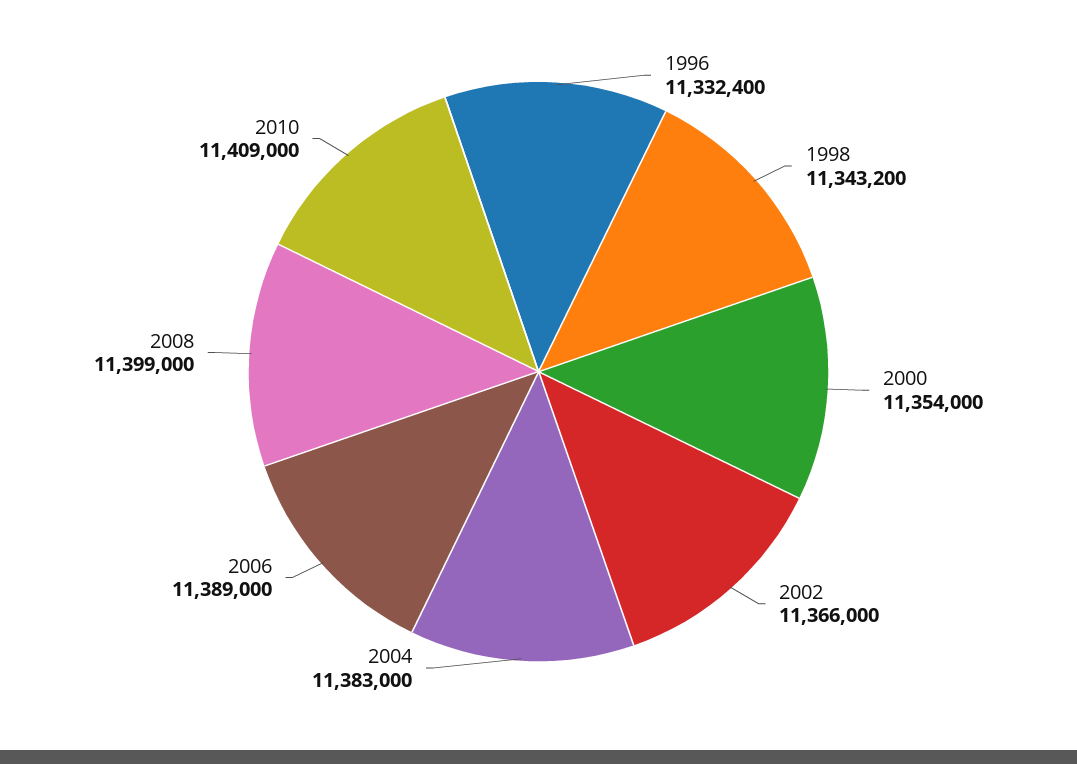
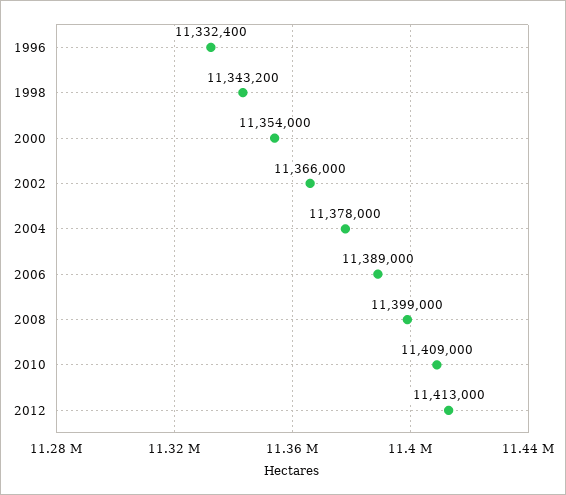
2004: 11383000 -> 11378000
2012: none -> 11413000

